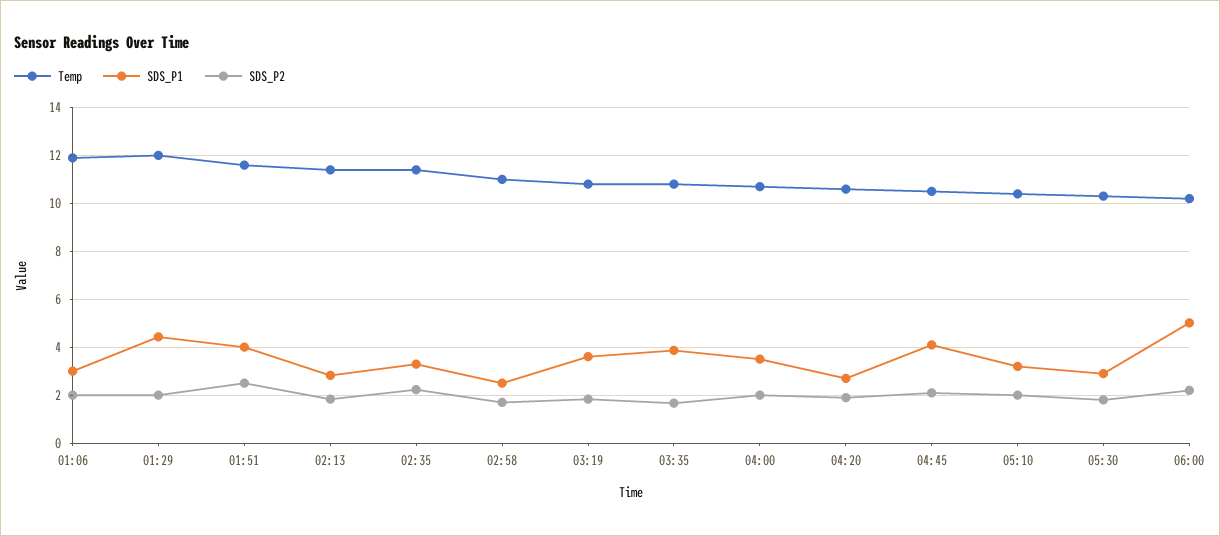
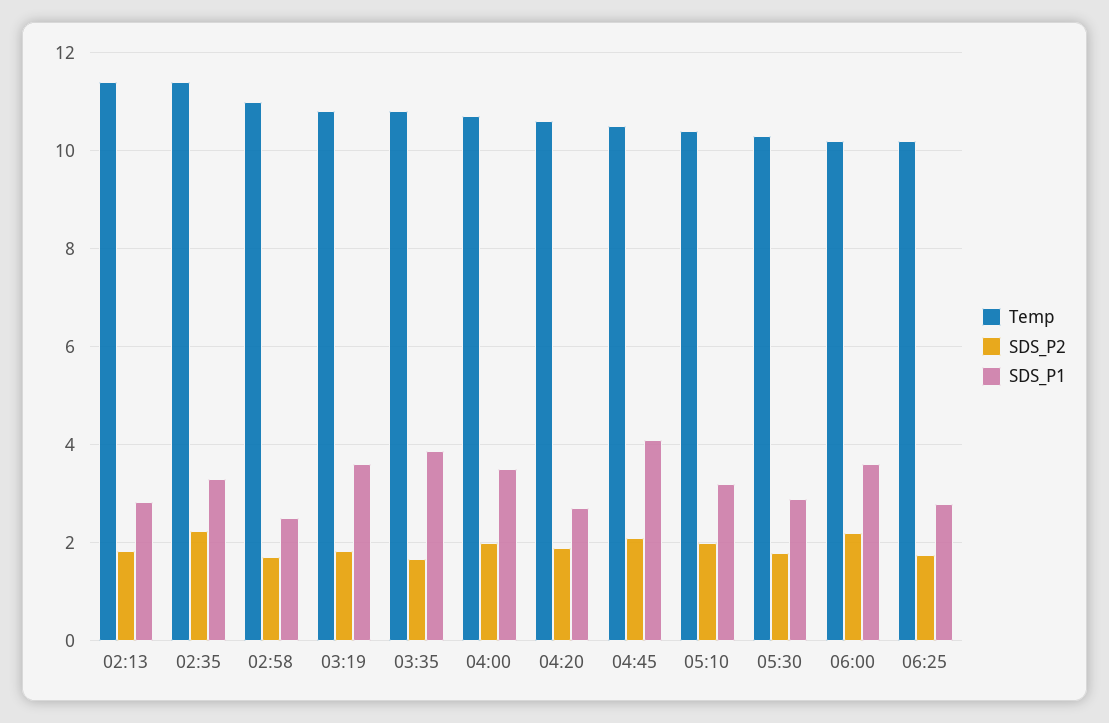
Temp, 01:06: 12 -> none
SDS_P1, 01:06: 3 -> none
SDS_P2, 01:06: 2 -> none
Temp, 01:29: 12 -> none
SDS_P1, 01:29: 4.5 -> none
SDS_P2, 01:29: 2 -> none
Temp, 01:51: 11.5 -> none
SDS_P1, 01:51: 4 -> none
SDS_P2, 01:51: 2.5 -> none
SDS_P1, 06:00: 5 -> 3.6
Temp, 06:25: none -> 10.2
SDS_P2, 06:25: none -> 1.8
SDS_P1, 06:25: none -> 2.8

